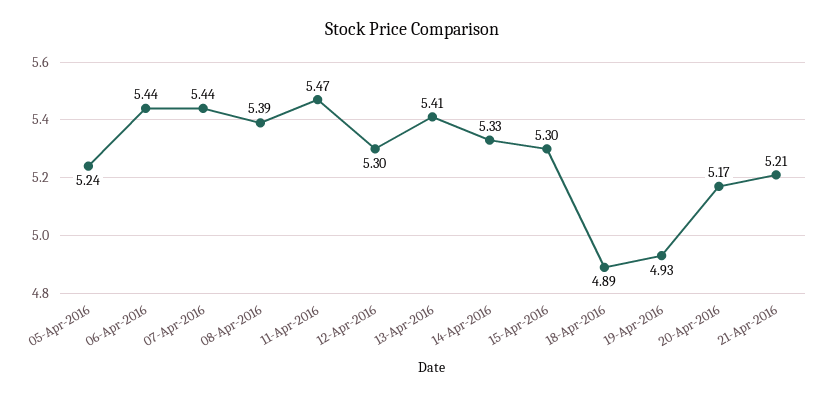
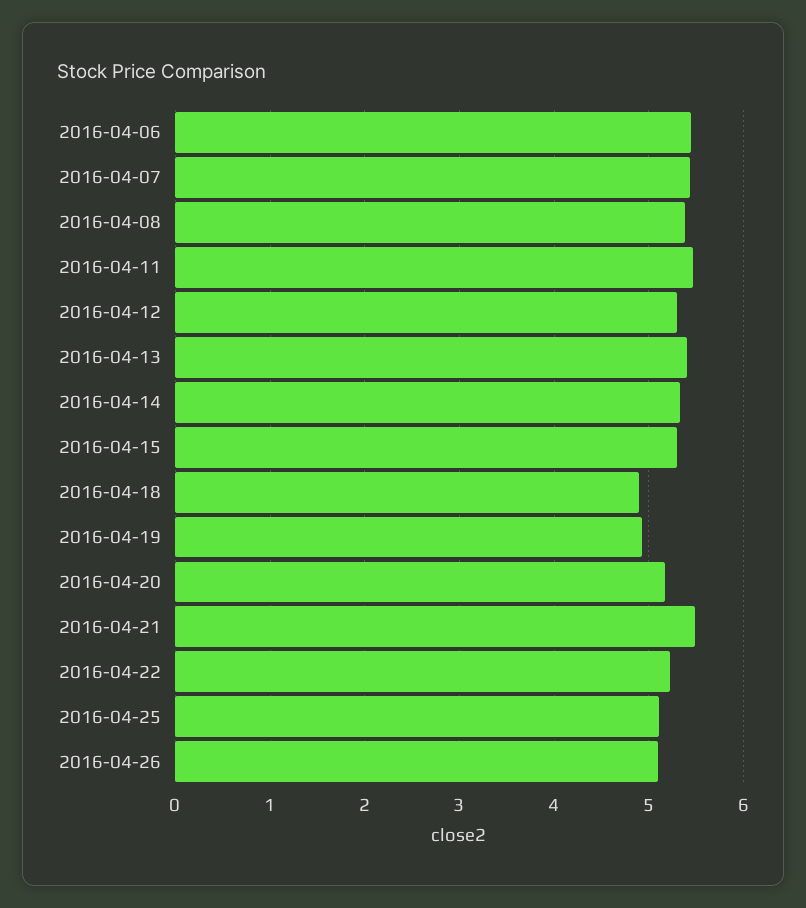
05-Apr-2016: 5.24 -> none
21-Apr-2016: 5.21 -> 5.5
2016-04-22: none -> 5.2
2016-04-25: none -> 5.1
2016-04-26: none -> 5.1

